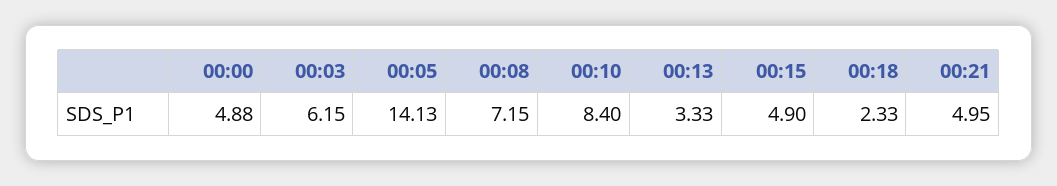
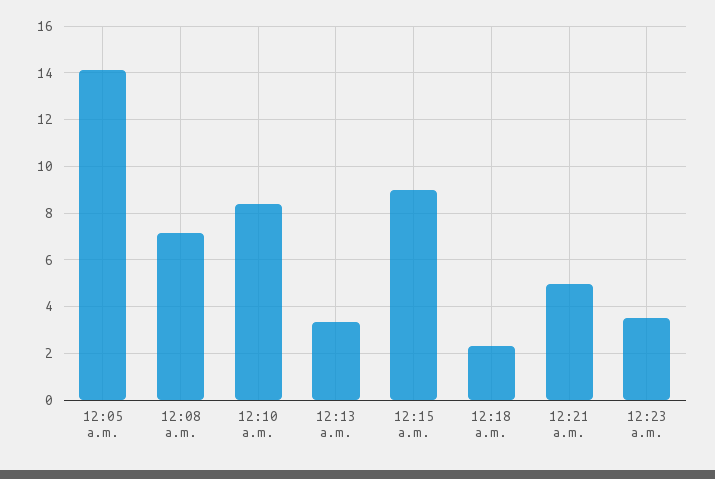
00:00: 4.88 -> none
00:03: 6.15 -> none
00:15: 4.9 -> 9
12:23 a.m.: none -> 3.5

